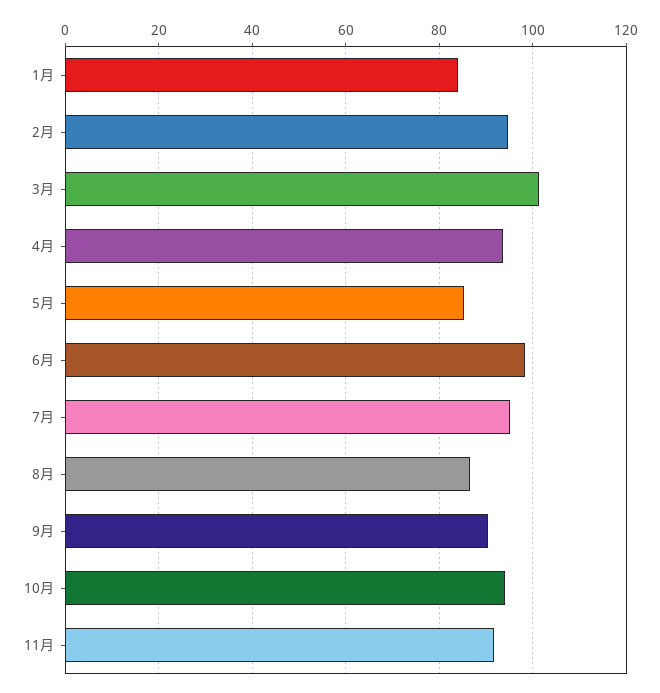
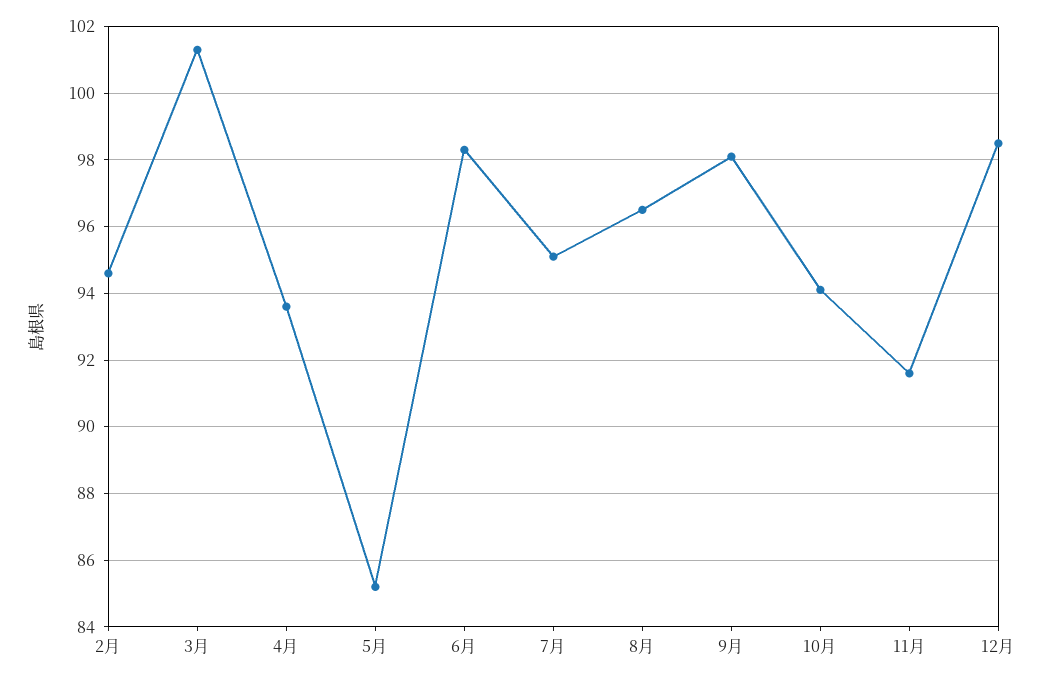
1月: 84 -> none
8月: 86 -> 96.5
9月: 90 -> 98
12月: none -> 98.5

